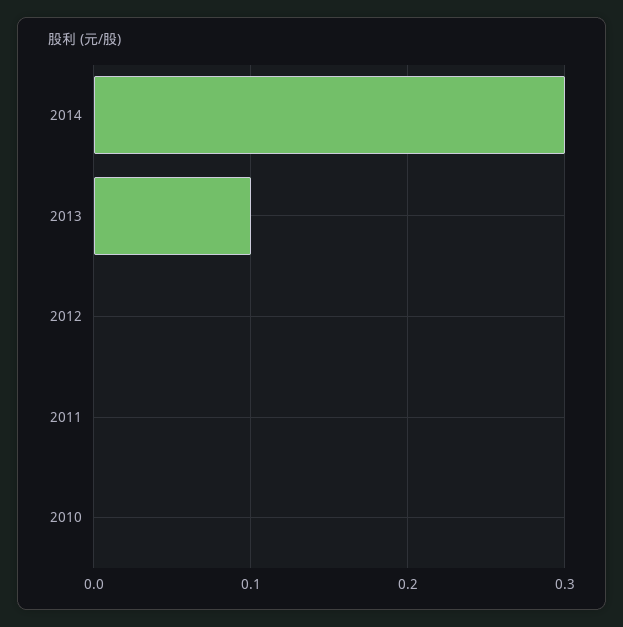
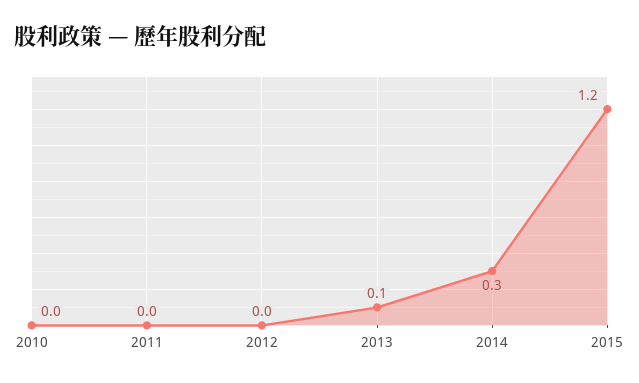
2015: none -> 1.2

